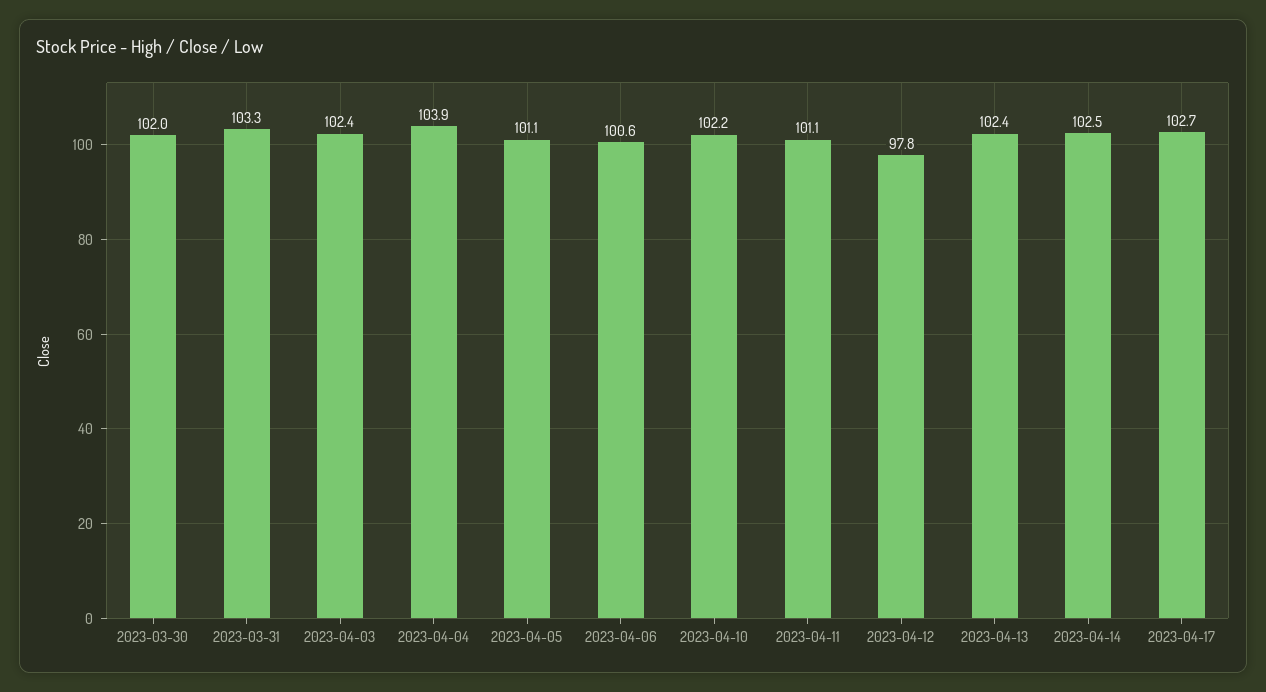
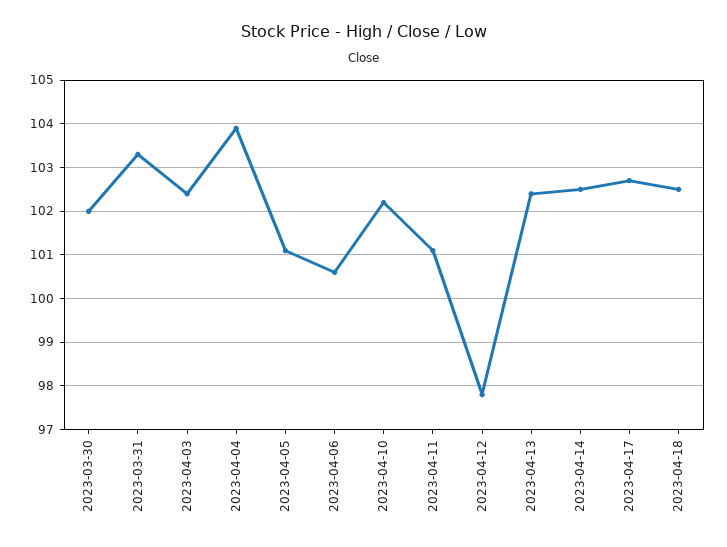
2023-04-18: none -> 102.5

